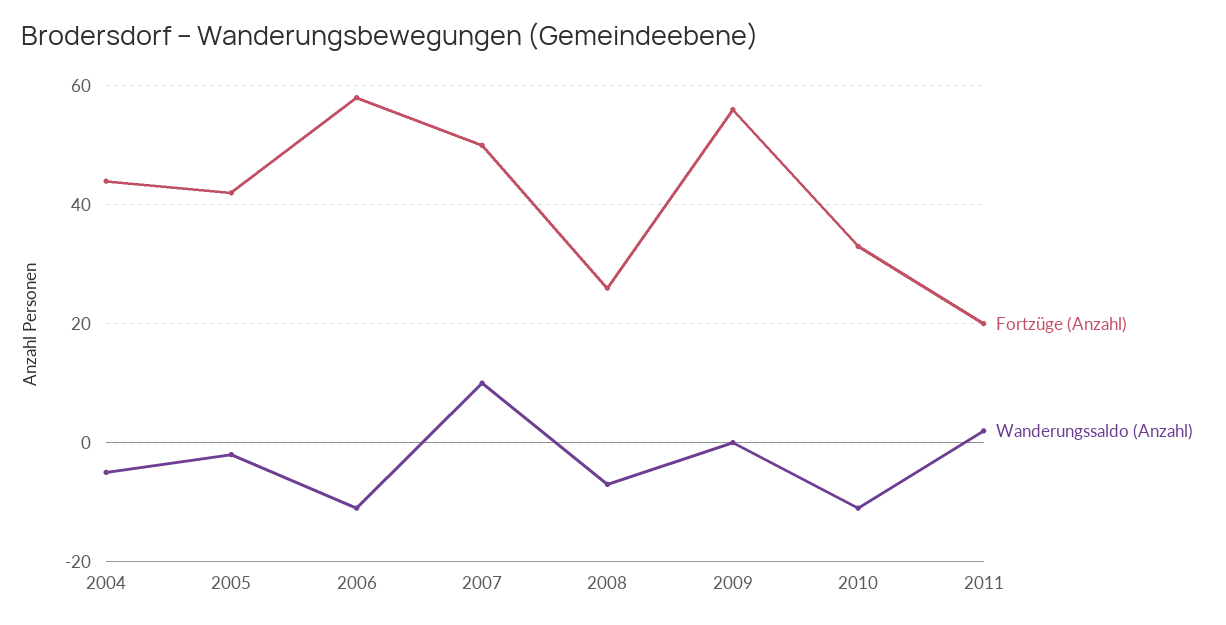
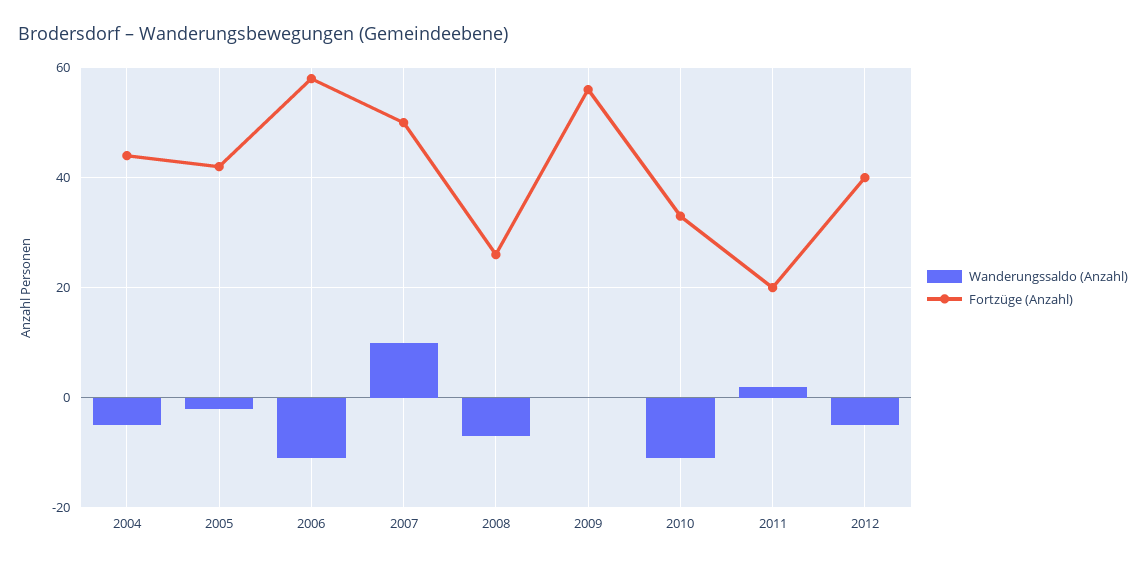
Wanderungssaldo (Anzahl), 2012: none -> -5
Fortzüge (Anzahl), 2012: none -> 40

